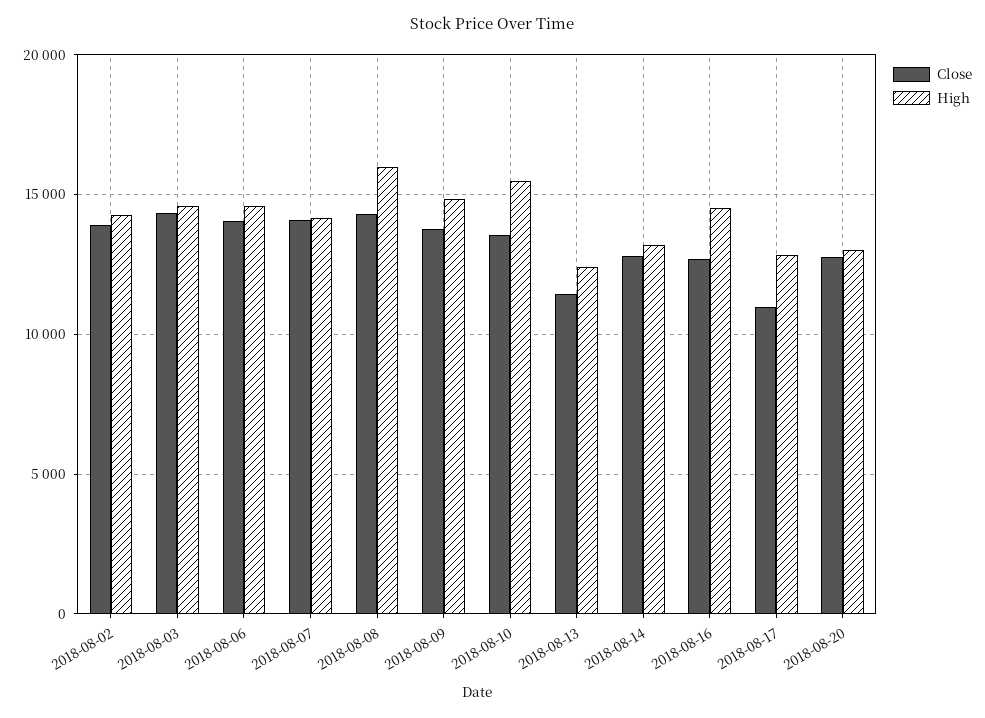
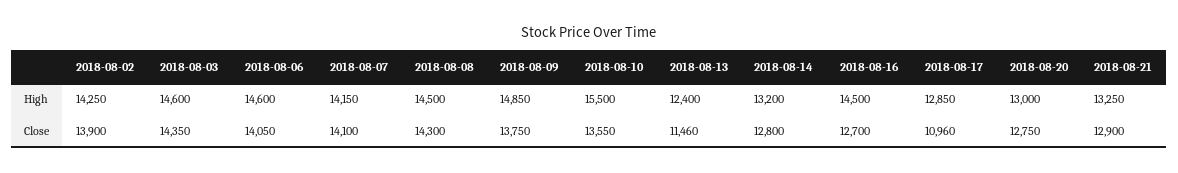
High, 2018-08-08: 16000 -> 14500
High, 2018-08-21: none -> 13250
Close, 2018-08-21: none -> 12900

